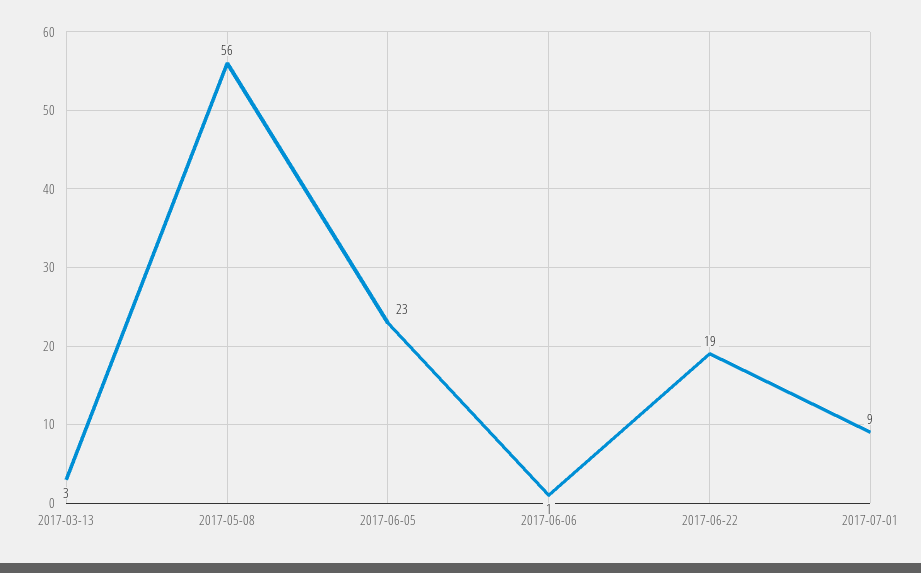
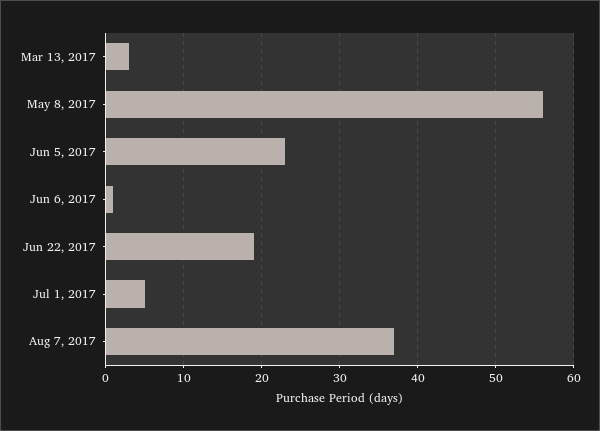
2017-07-01: 9 -> 5
Aug 7, 2017: none -> 37

